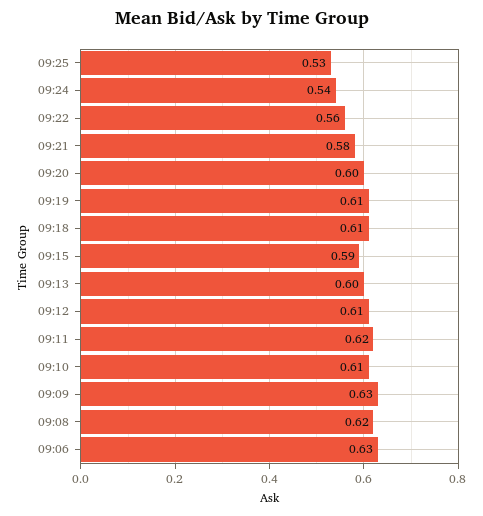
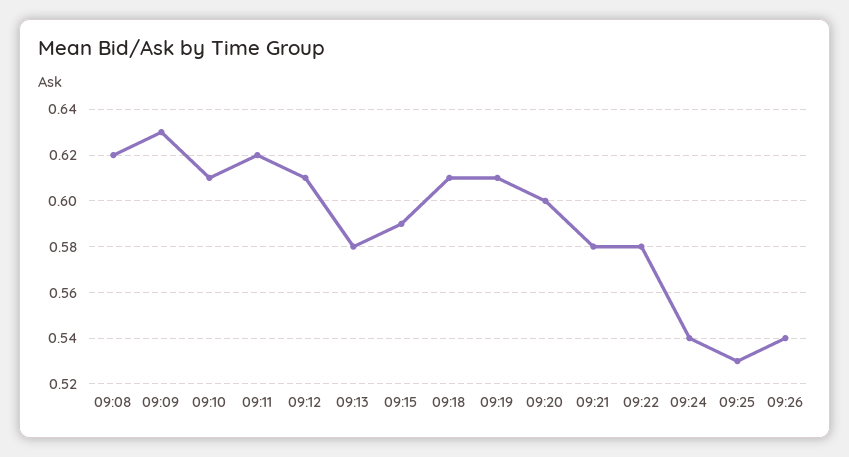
09:22: 0.56 -> 0.58
09:13: 0.6 -> 0.58
09:06: 0.63 -> none
09:26: none -> 0.54

